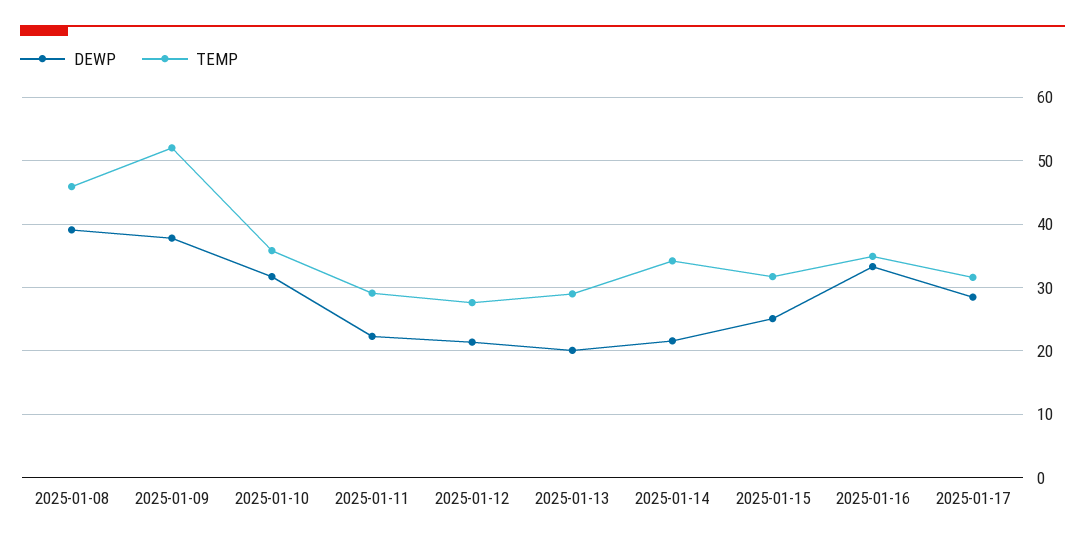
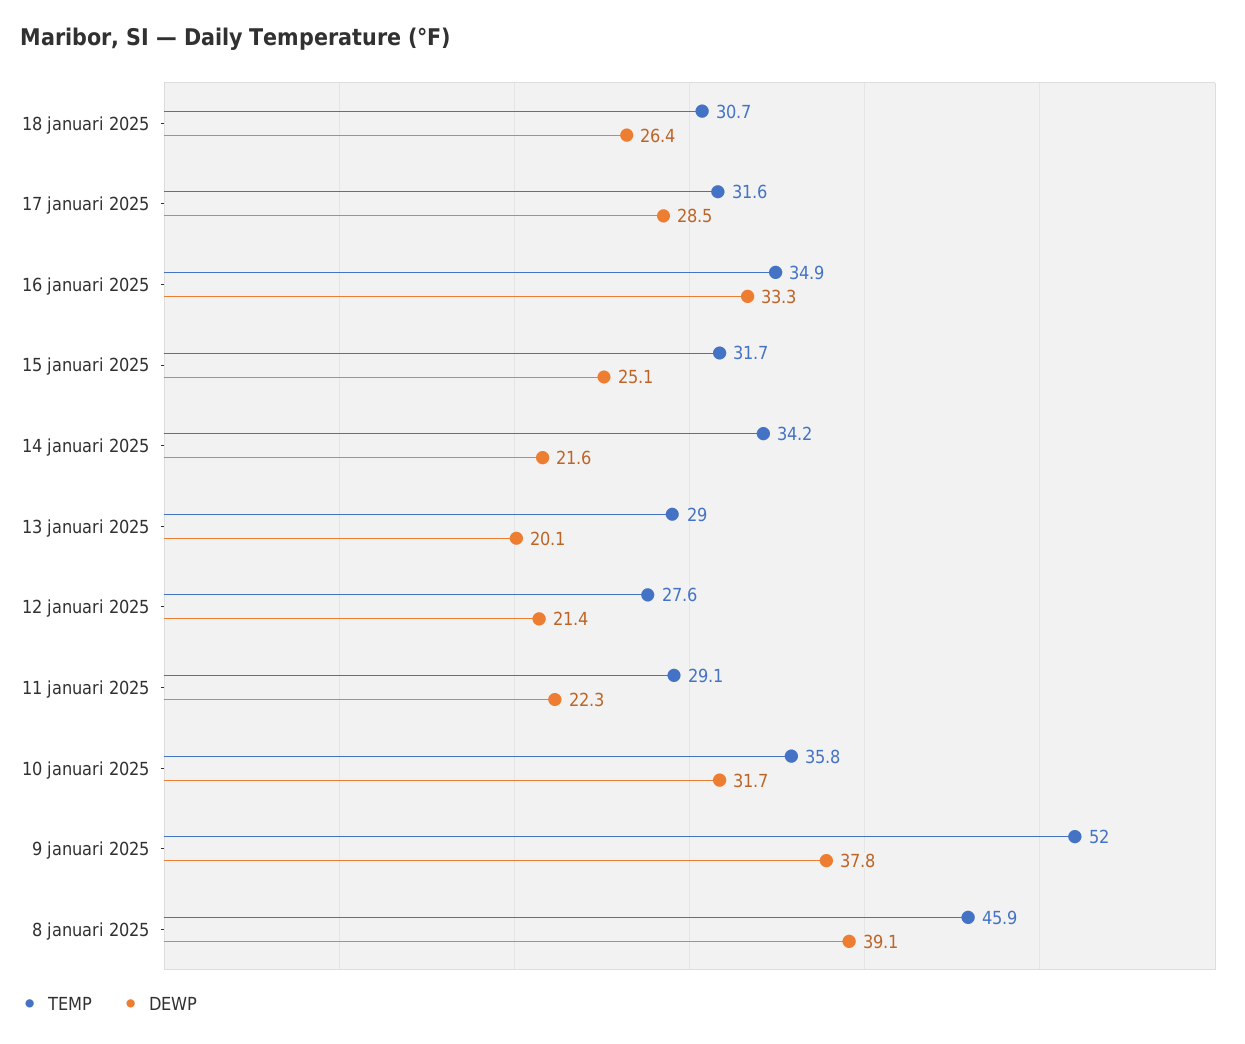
TEMP, 18 januari 2025: none -> 30.7
DEWP, 18 januari 2025: none -> 26.4

